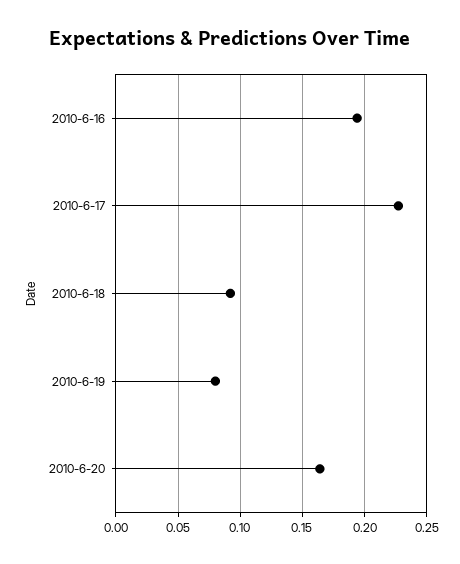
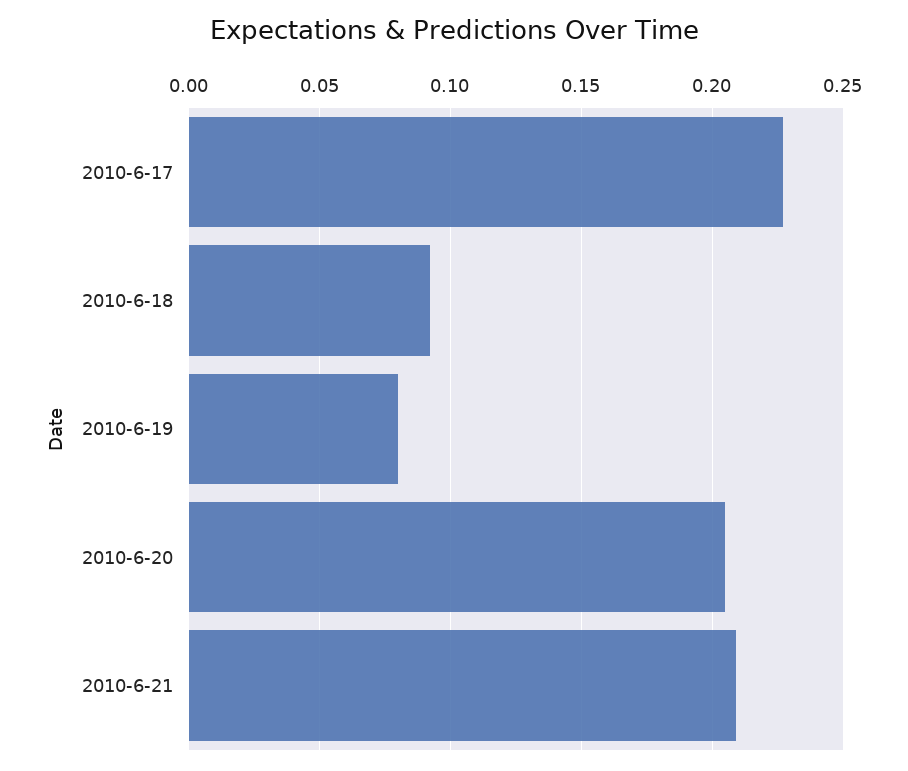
2010-6-16: 0.195 -> none
2010-6-20: 0.165 -> 0.205
2010-6-21: none -> 0.21

